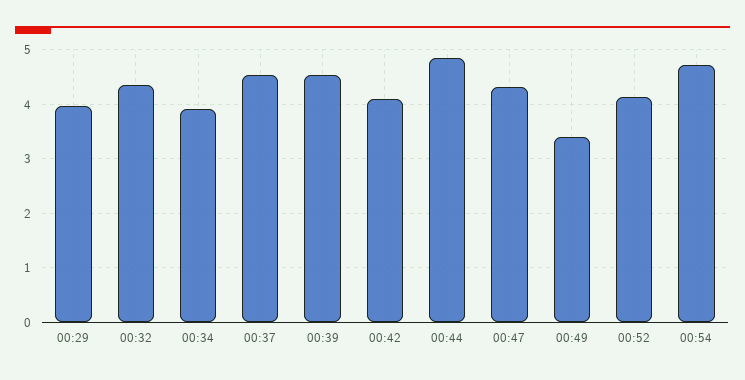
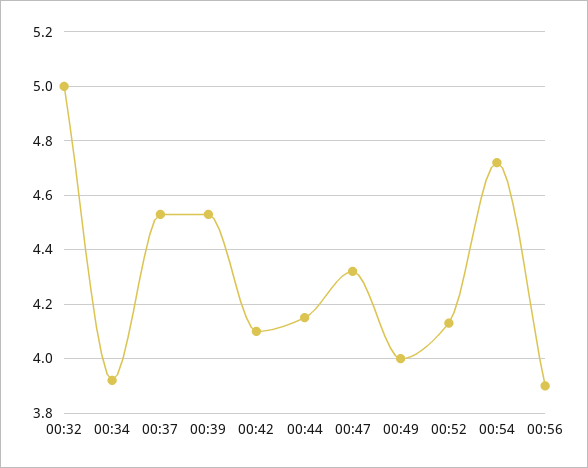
00:29: 4 -> none
00:32: 4.4 -> 5
00:44: 4.8 -> 4.15
00:49: 3.4 -> 4
00:56: none -> 3.9

